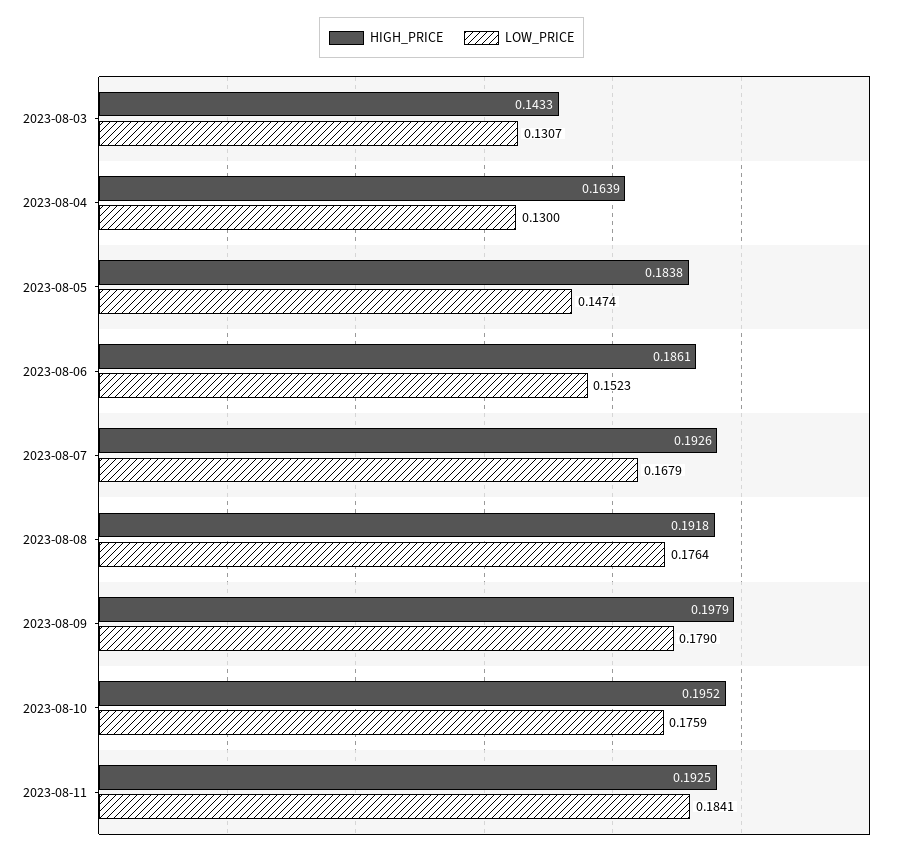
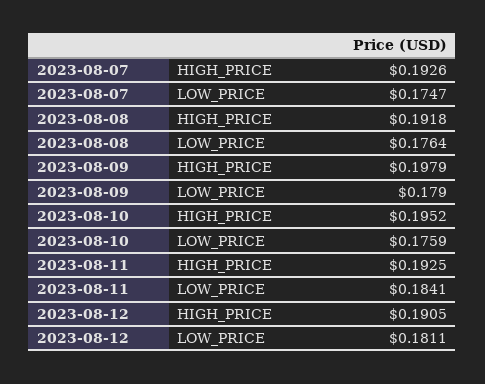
HIGH_PRICE, 2023-08-03: 0.1433 -> none
LOW_PRICE, 2023-08-03: 0.1307 -> none
HIGH_PRICE, 2023-08-04: 0.1639 -> none
LOW_PRICE, 2023-08-04: 0.13 -> none
HIGH_PRICE, 2023-08-05: 0.1838 -> none
LOW_PRICE, 2023-08-05: 0.1474 -> none
HIGH_PRICE, 2023-08-06: 0.1861 -> none
LOW_PRICE, 2023-08-06: 0.1523 -> none
LOW_PRICE, 2023-08-07: 0.1679 -> 0.1747
HIGH_PRICE, 2023-08-12: none -> 0.1905
LOW_PRICE, 2023-08-12: none -> 0.1811

